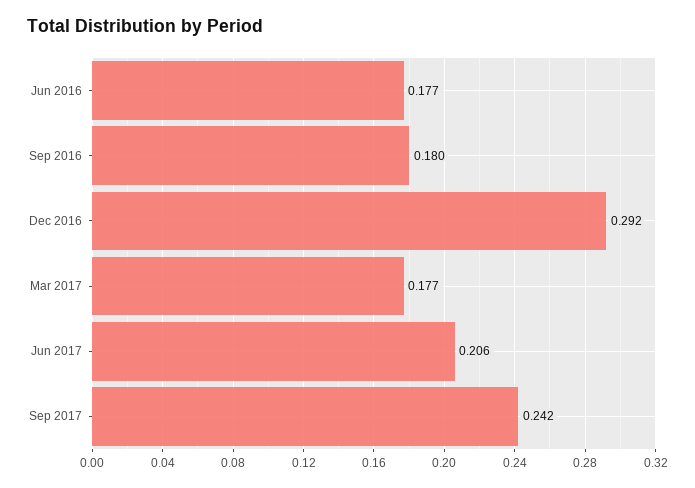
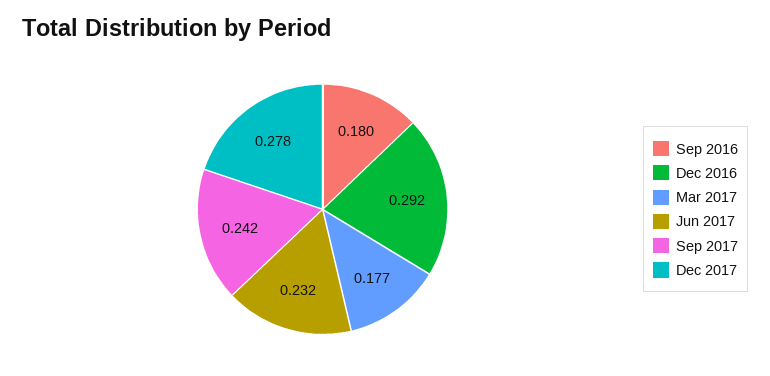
Jun 2016: 0.177 -> none
Jun 2017: 0.206 -> 0.232
Dec 2017: none -> 0.278

